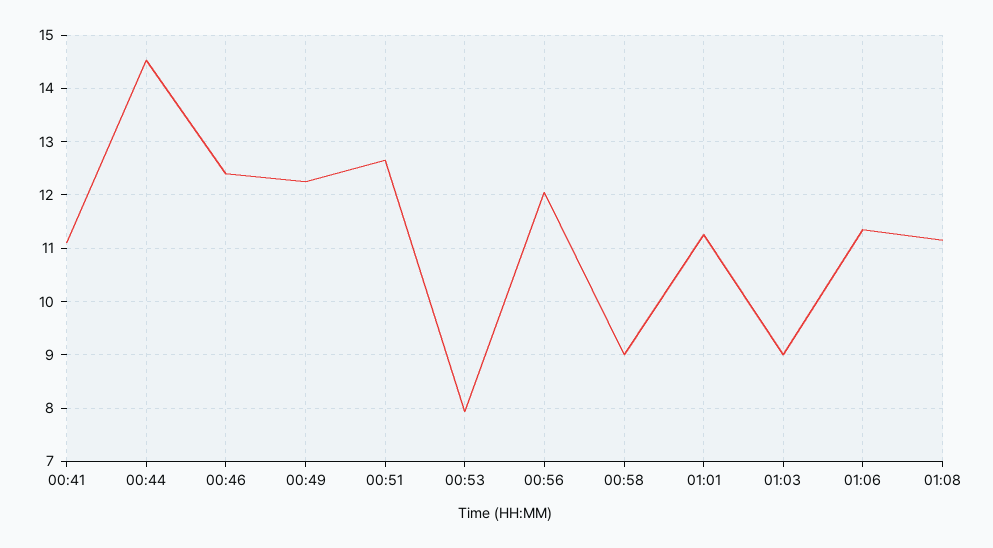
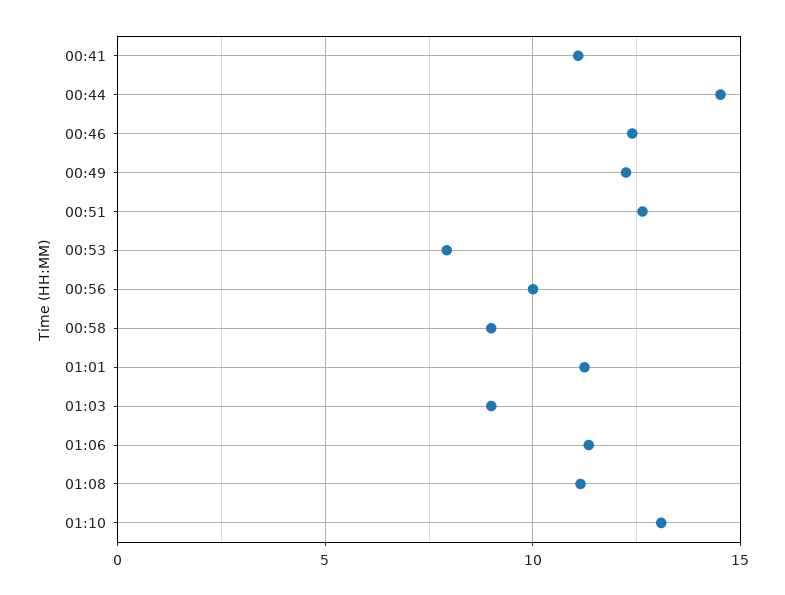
00:56: 12 -> 10
01:10: none -> 13

